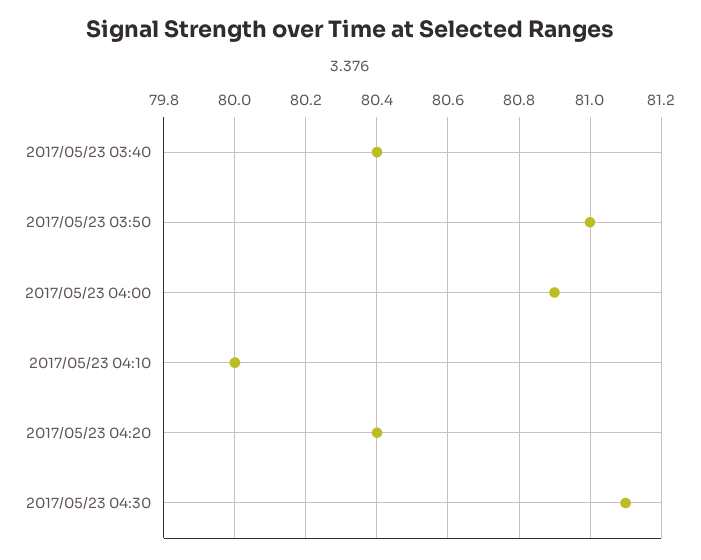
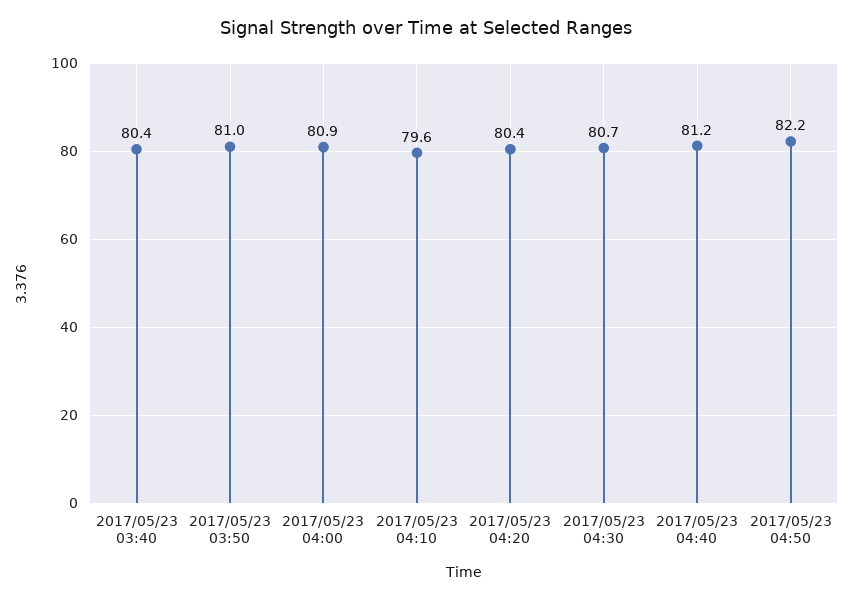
2017/05/23 04:10: 80 -> 79.6
2017/05/23 04:30: 81.1 -> 80.7
2017/05/23 04:40: none -> 81.2
2017/05/23 04:50: none -> 82.2

